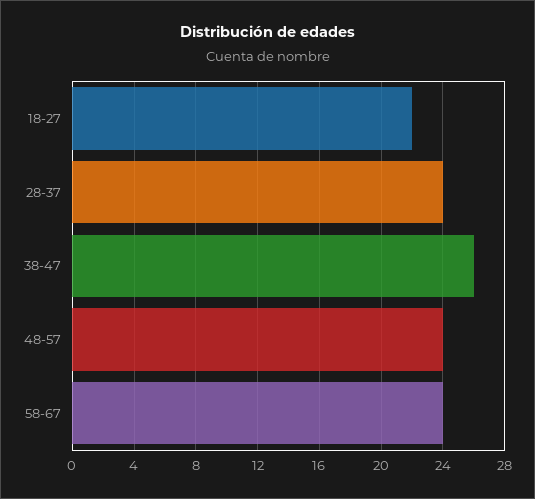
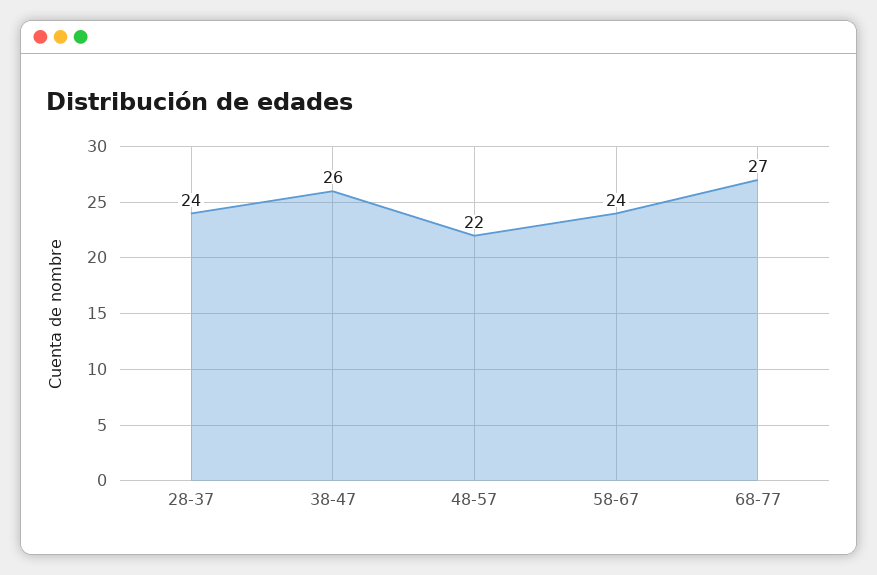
18-27: 22 -> none
48-57: 24 -> 22
68-77: none -> 27

